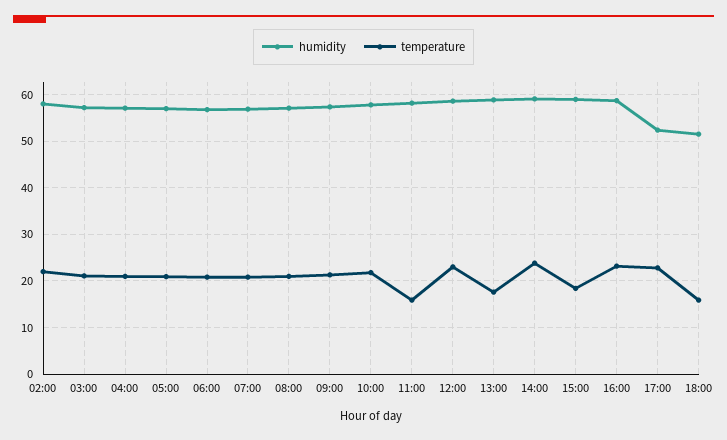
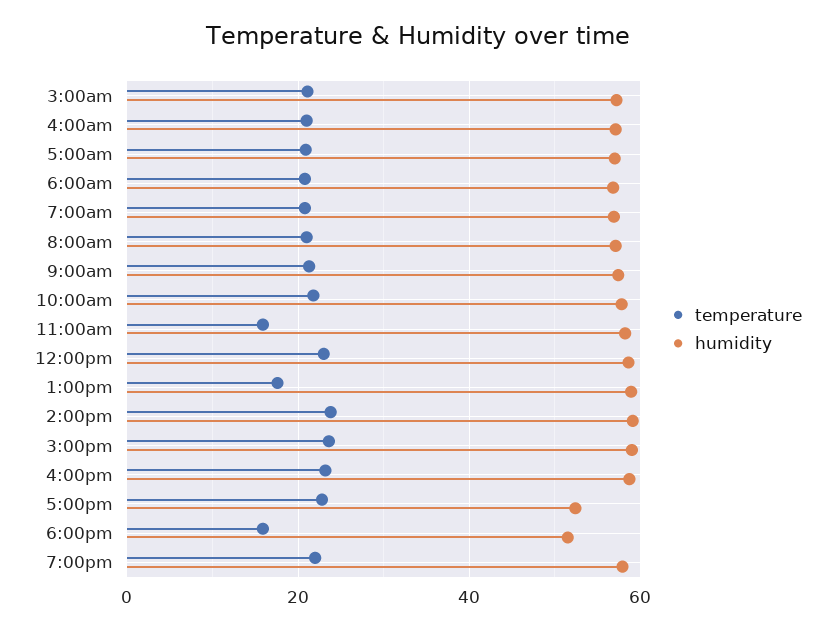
humidity, 02:00: 58 -> none
temperature, 02:00: 22 -> none
temperature, 15:00: 18 -> 24
temperature, 7:00pm: none -> 22
humidity, 7:00pm: none -> 58

